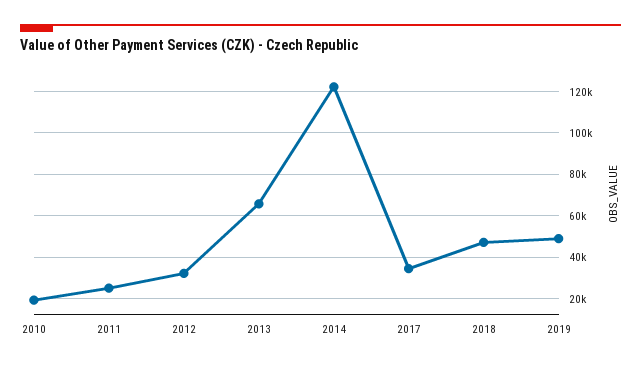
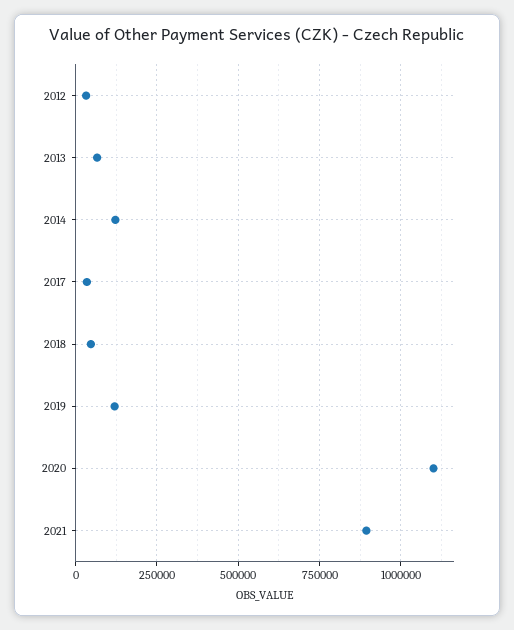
2010: 20000 -> none
2011: 25000 -> none
2019: 50000 -> 125000
2020: none -> 1100000
2021: none -> 900000

